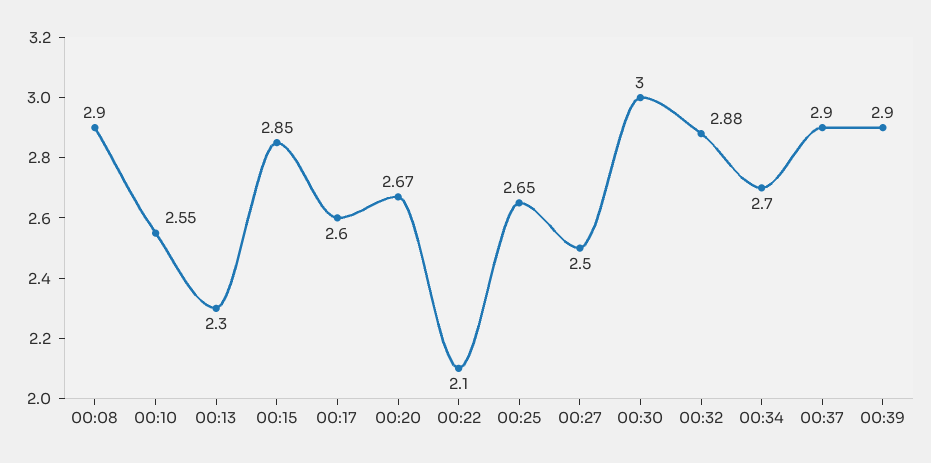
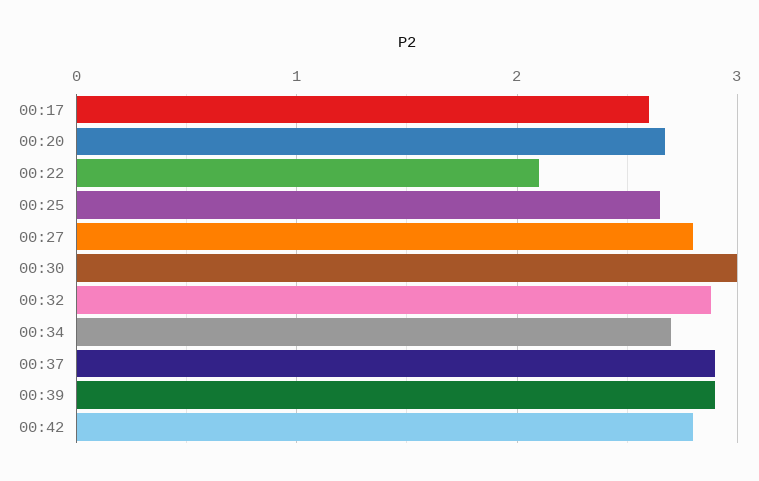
00:08: 2.9 -> none
00:10: 2.55 -> none
00:13: 2.3 -> none
00:15: 2.85 -> none
00:27: 2.5 -> 2.8
00:42: none -> 2.8

